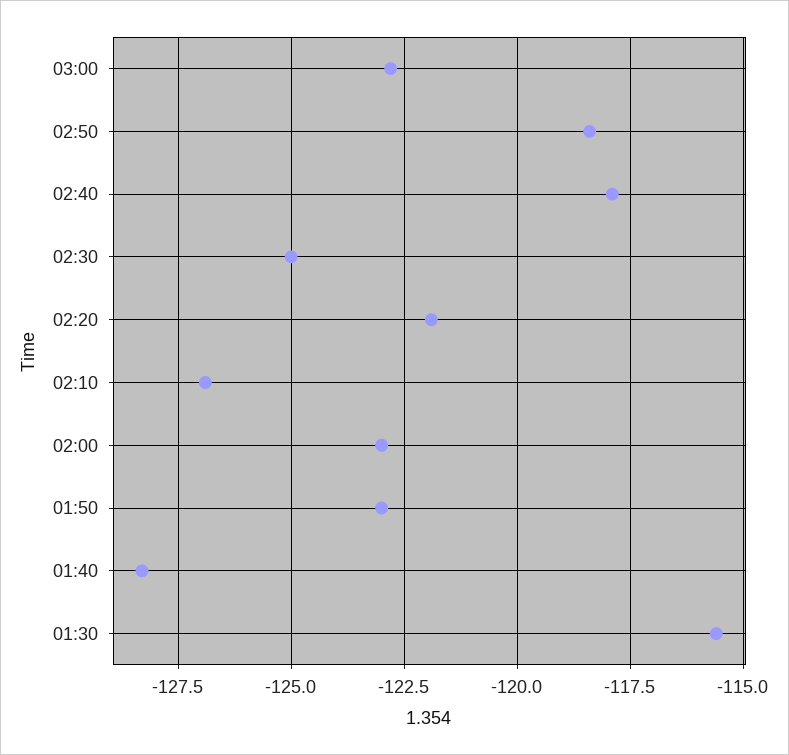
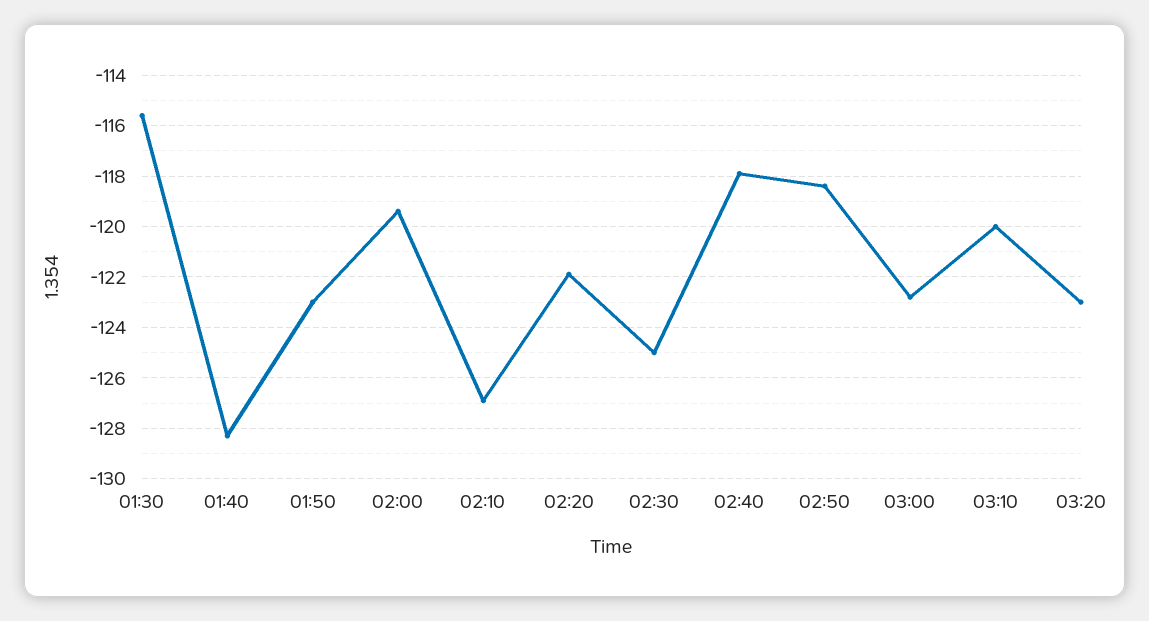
02:00: -123 -> -119.5
03:10: none -> -120
03:20: none -> -123

